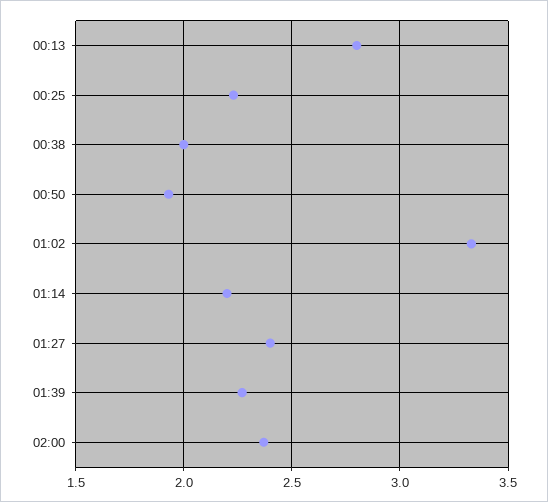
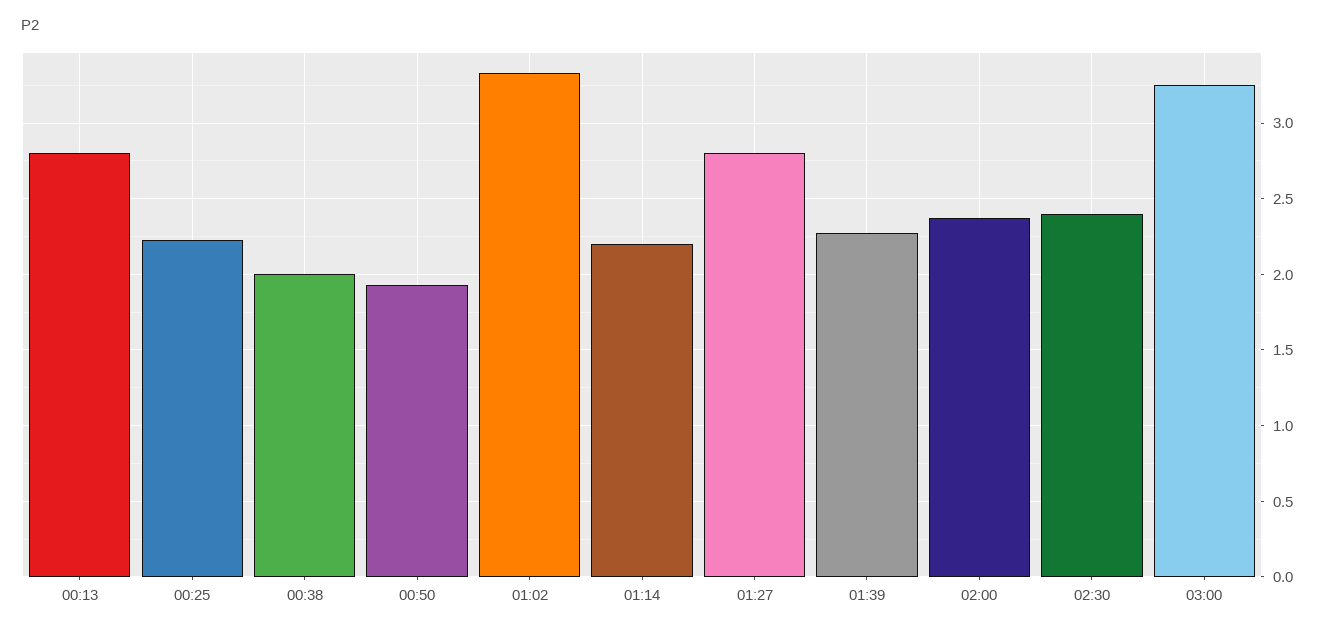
01:27: 2.4 -> 2.8
02:30: none -> 2.4
03:00: none -> 3.25

